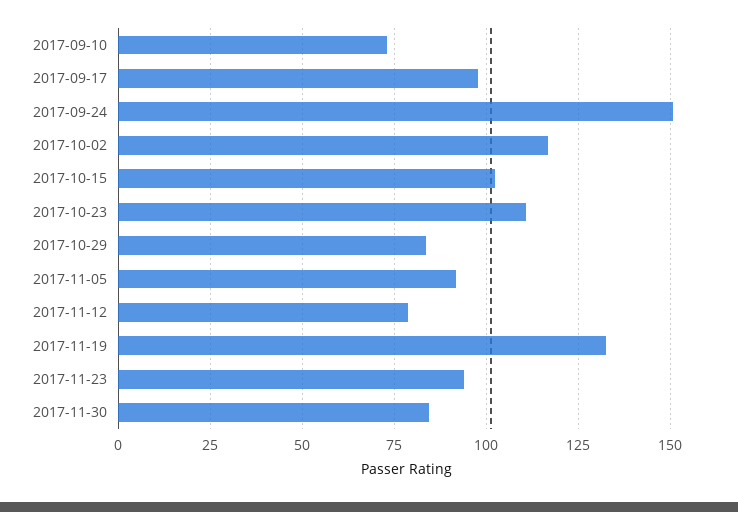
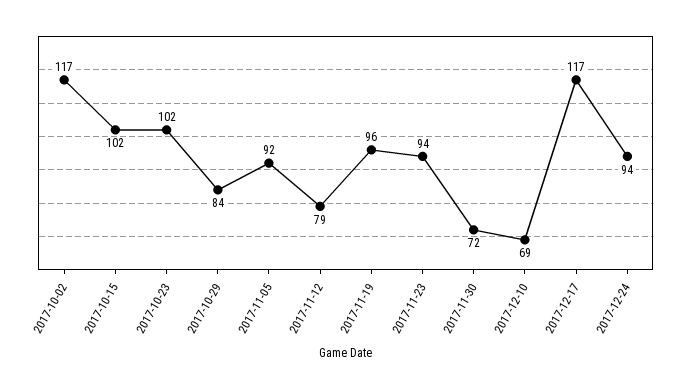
2017-09-10: 72.5 -> none
2017-09-17: 97.5 -> none
2017-09-24: 150 -> none
2017-10-23: 110 -> 102
2017-11-19: 132.5 -> 96
2017-11-30: 85 -> 72
2017-12-10: none -> 69
2017-12-17: none -> 117
2017-12-24: none -> 94

